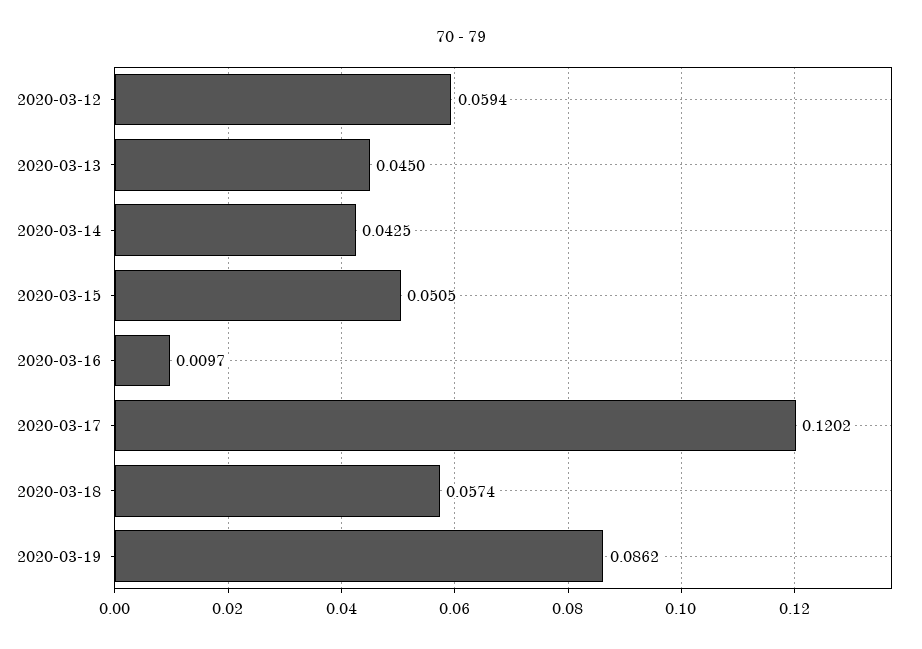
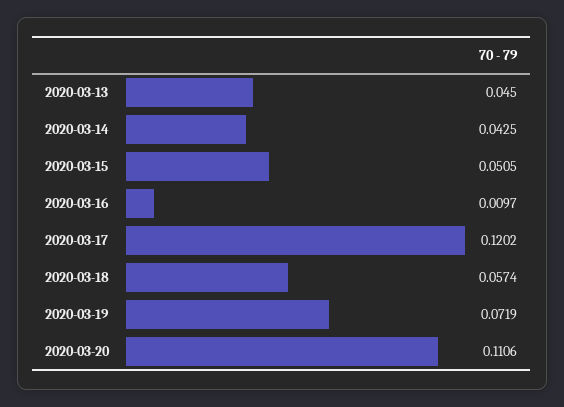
2020-03-12: 0.0594 -> none
2020-03-19: 0.0862 -> 0.0719
2020-03-20: none -> 0.1106

